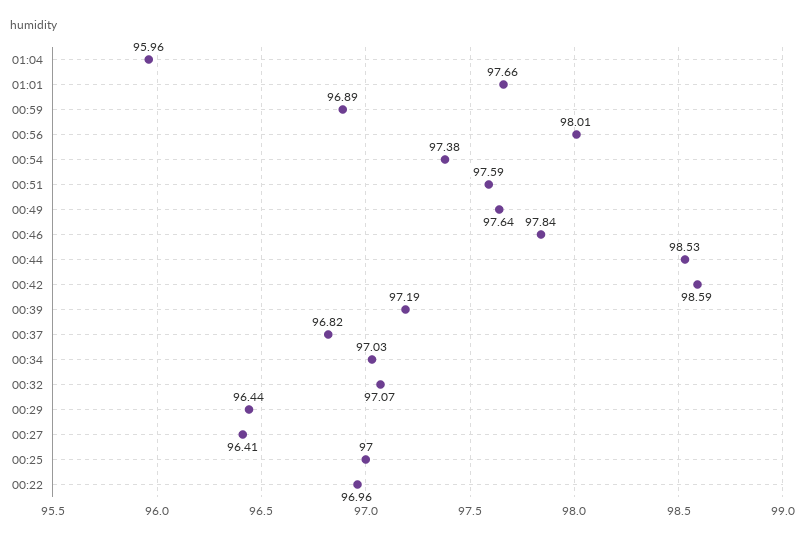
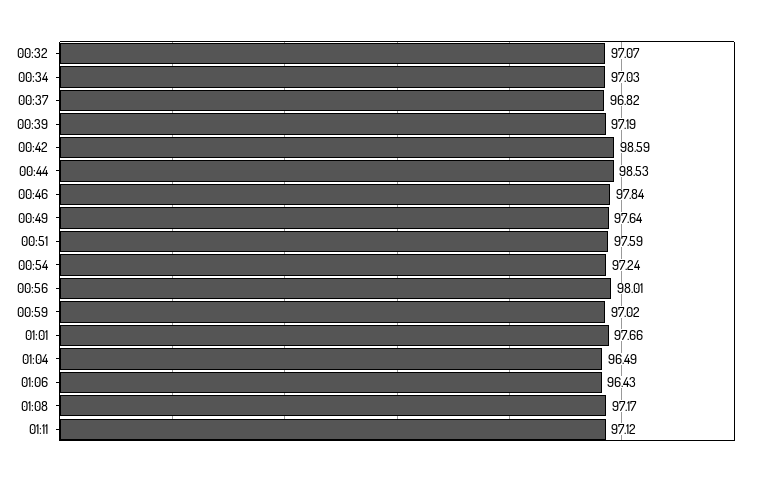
01:04: 95.96 -> 96.49
00:59: 96.89 -> 97.02
00:54: 97.38 -> 97.24
00:29: 96.44 -> none
00:27: 96.41 -> none
00:25: 97 -> none
00:22: 96.96 -> none
01:06: none -> 96.43
01:08: none -> 97.17
01:11: none -> 97.12

